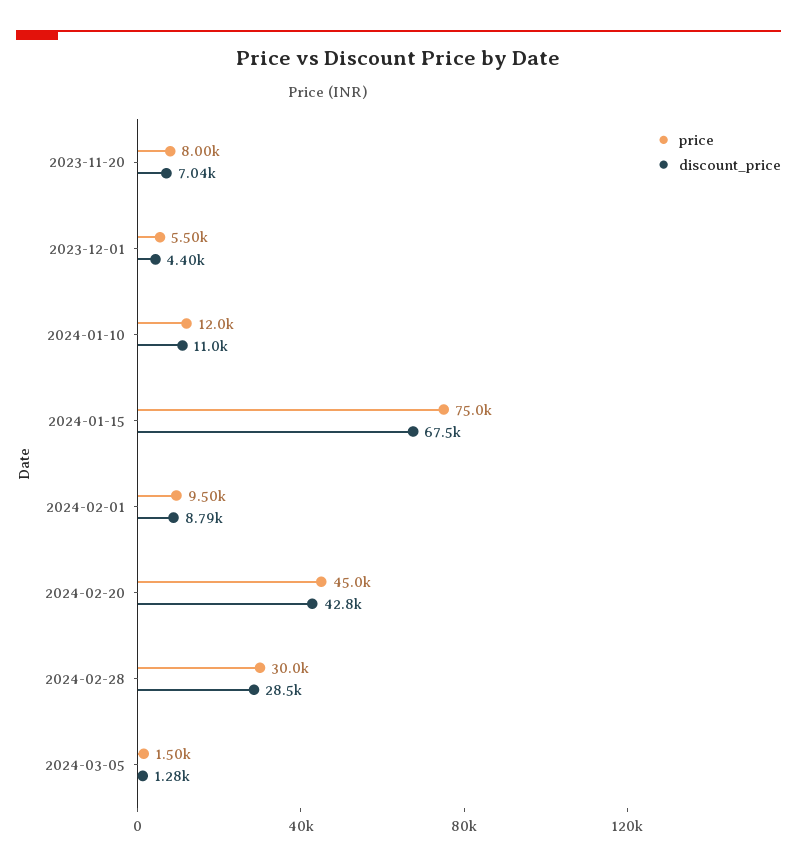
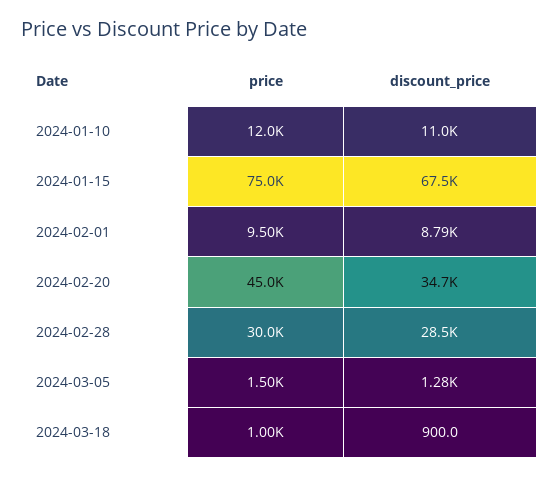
price, 2023-11-20: 8000 -> none
discount_price, 2023-11-20: 7040 -> none
price, 2023-12-01: 5500 -> none
discount_price, 2023-12-01: 4400 -> none
discount_price, 2024-02-20: 42800 -> 34700
price, 2024-03-18: none -> 1000
discount_price, 2024-03-18: none -> 900

